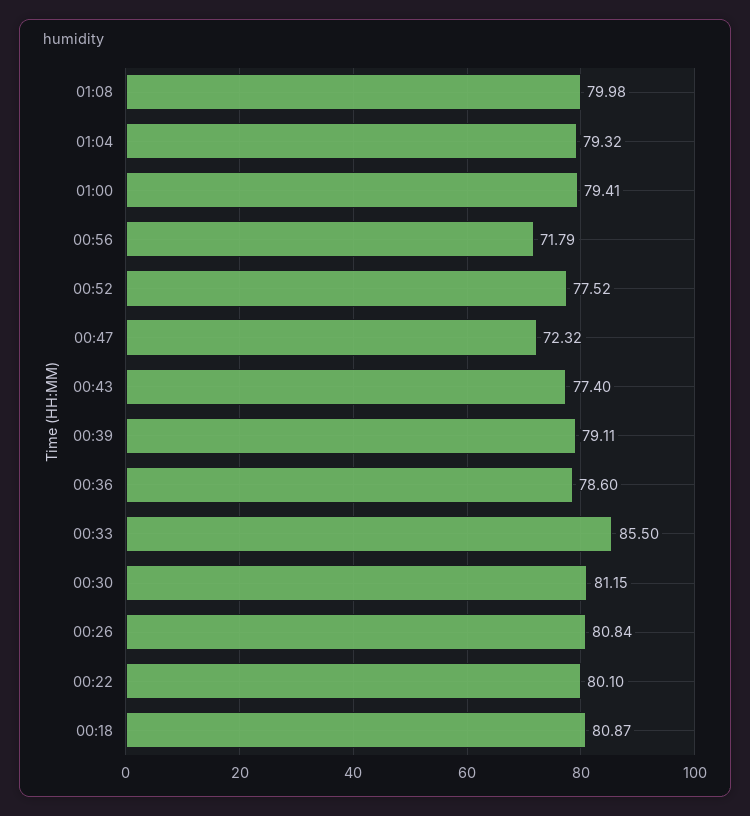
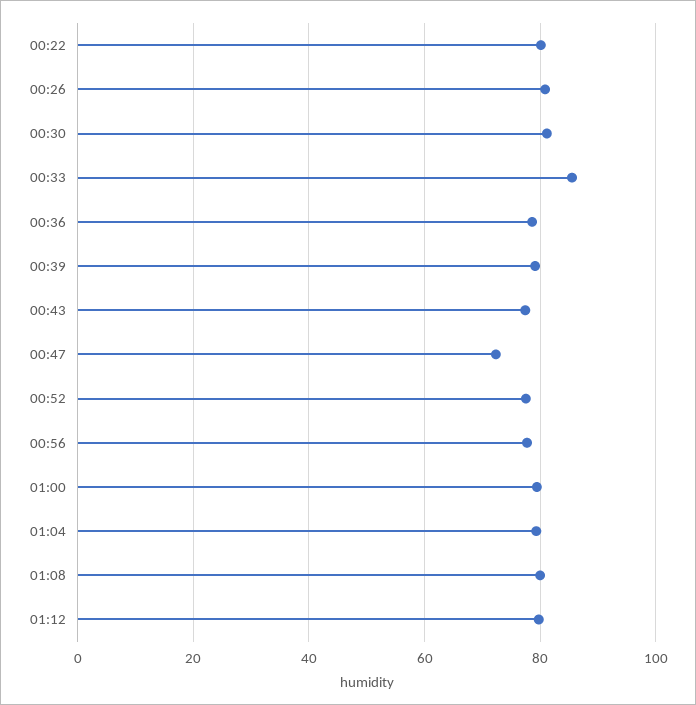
00:56: 71.79 -> 78
00:18: 80.87 -> none
01:12: none -> 80

